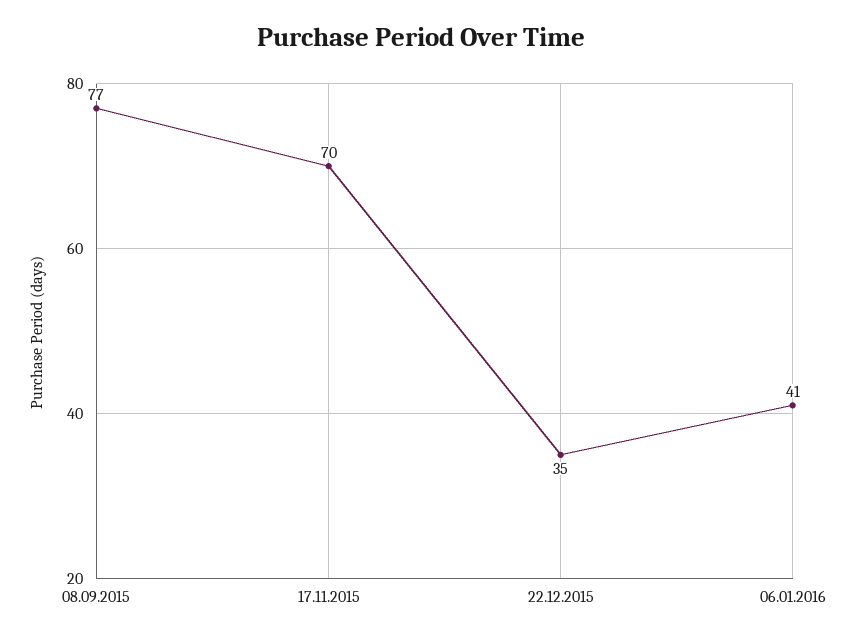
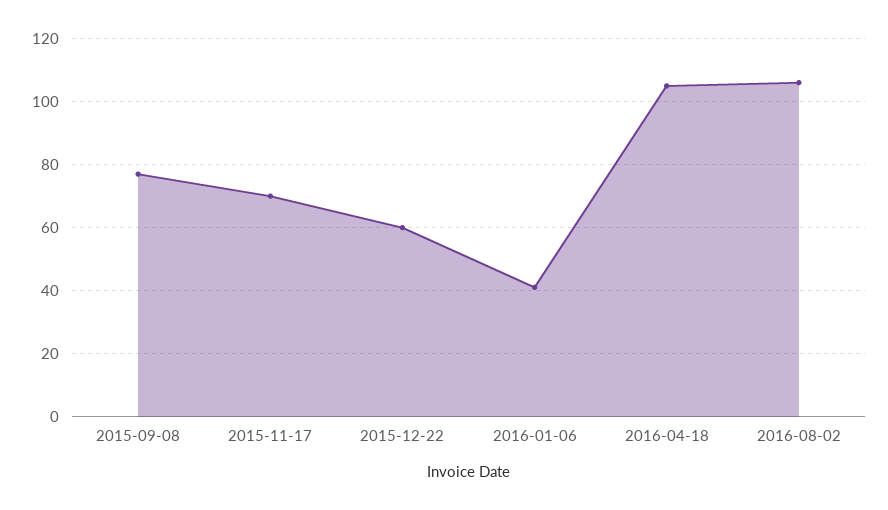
22.12.2015: 35 -> 60
2016-04-18: none -> 105
2016-08-02: none -> 105

